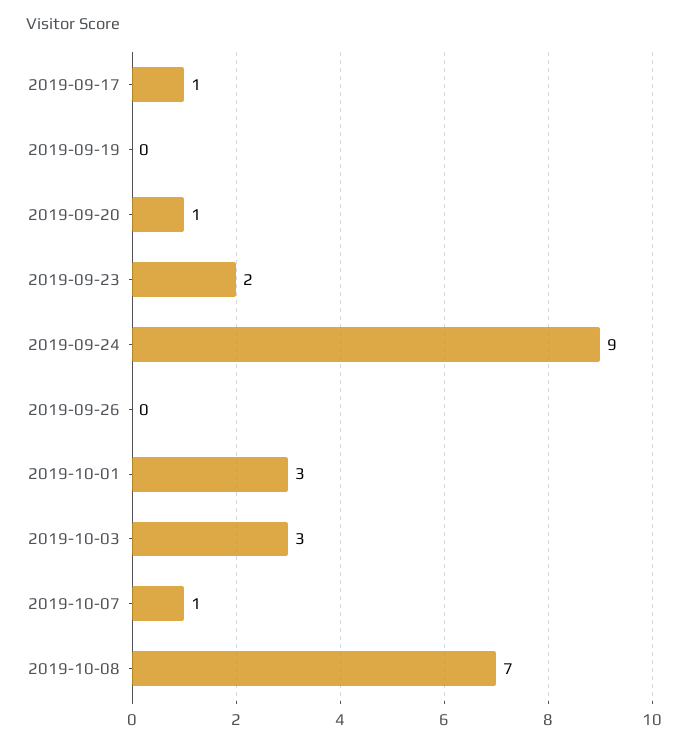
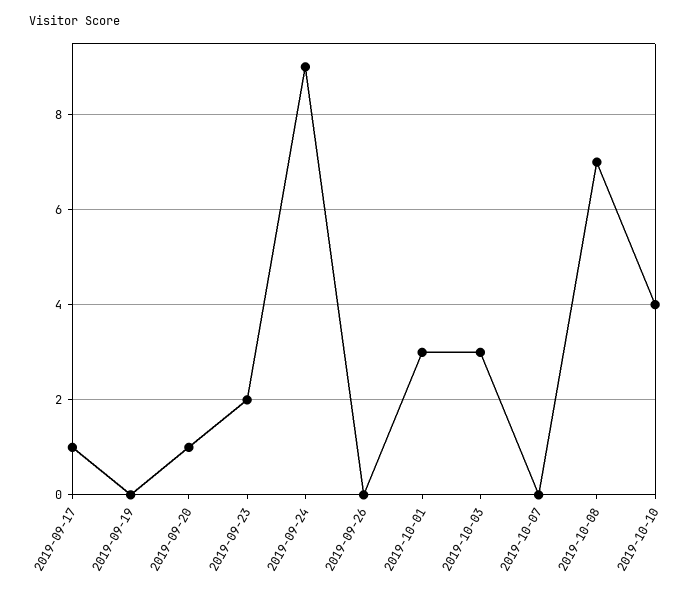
2019-10-07: 1 -> 0
2019-10-10: none -> 4

